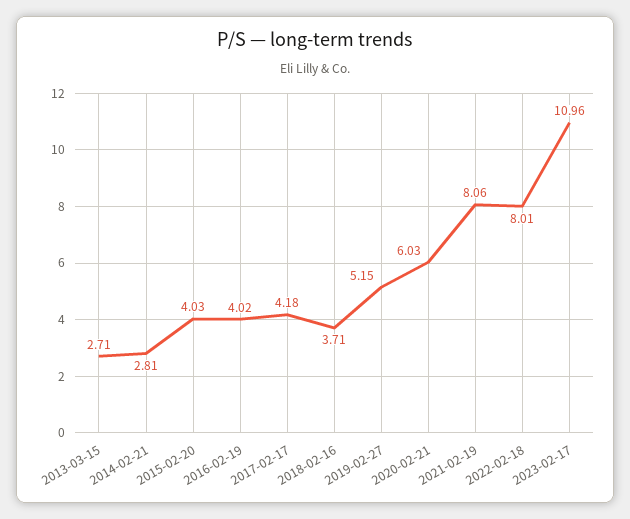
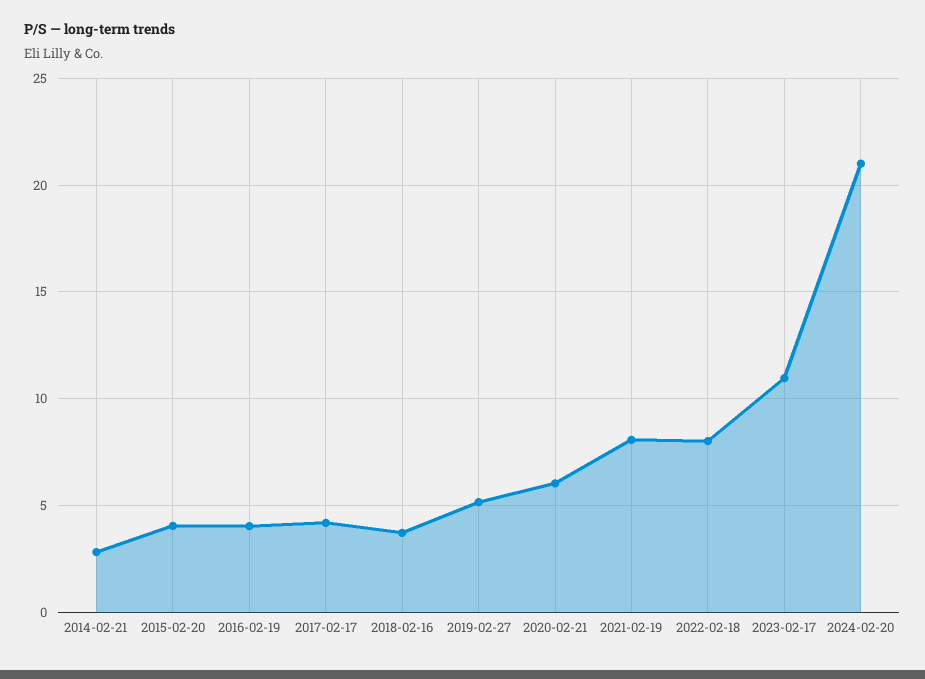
2013-03-15: 2.71 -> none
2024-02-20: none -> 21

